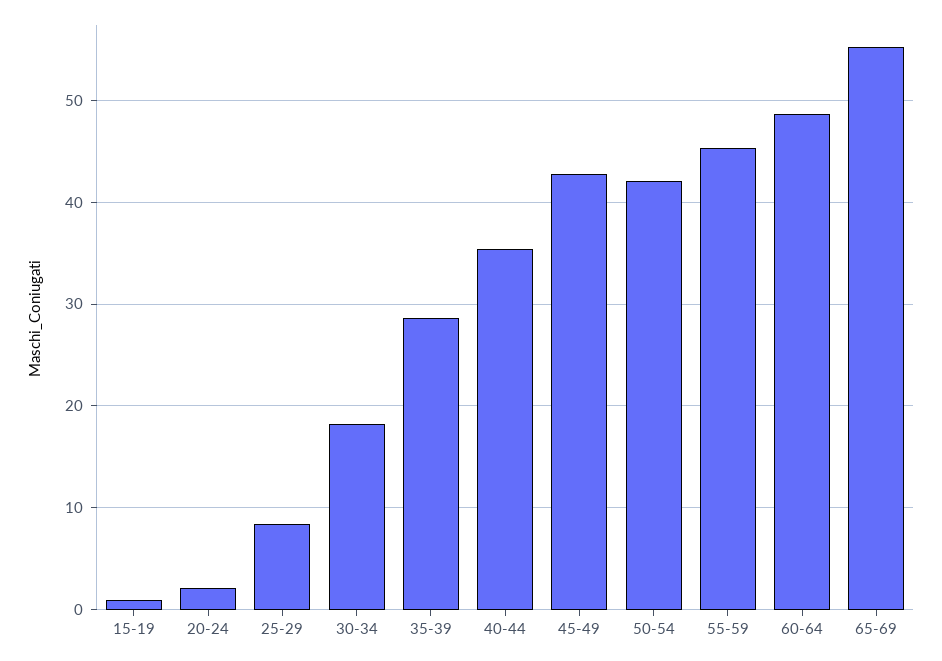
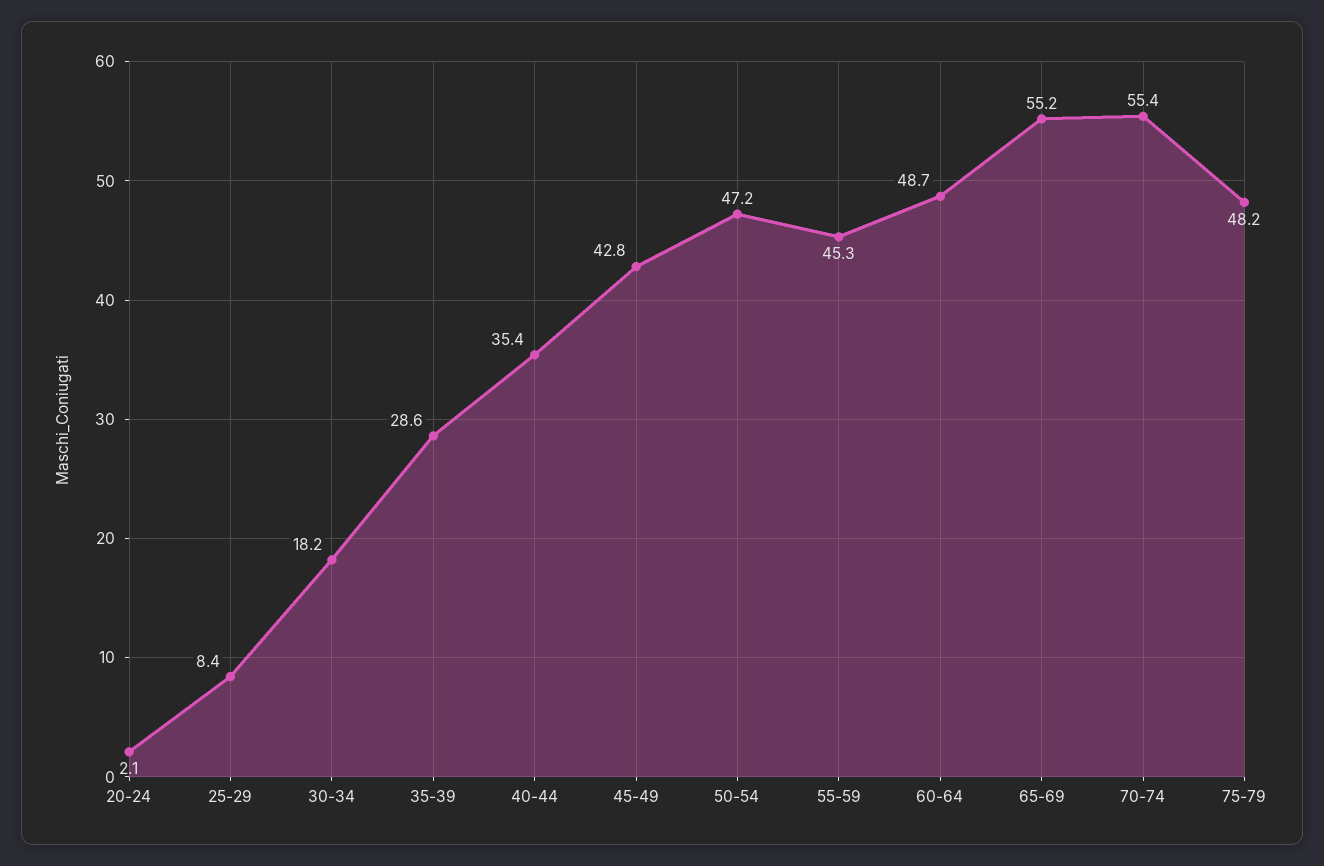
15-19: 1 -> none
50-54: 42 -> 47.2
70-74: none -> 55.4
75-79: none -> 48.2

